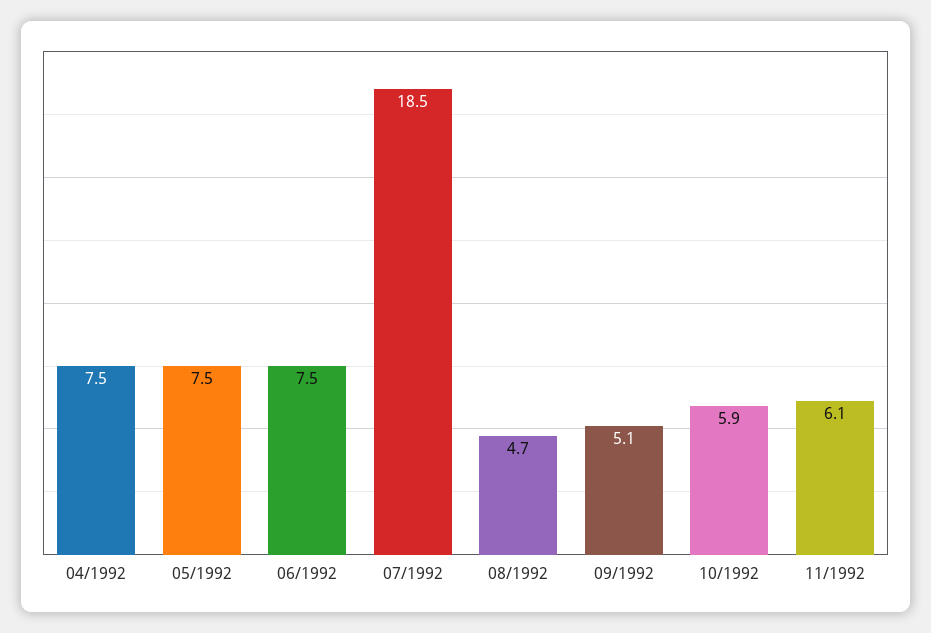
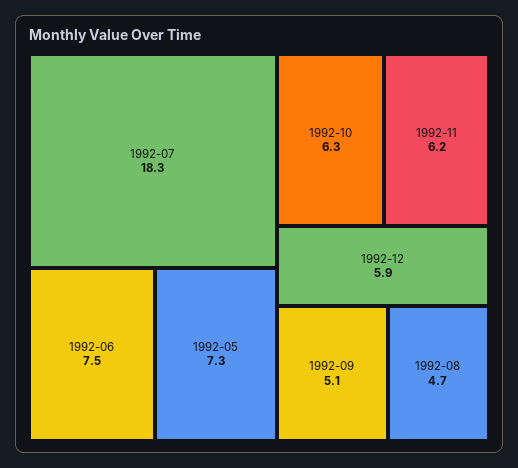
04/1992: 7.5 -> none
05/1992: 7.5 -> 7.3
07/1992: 18.5 -> 18.3
10/1992: 5.9 -> 6.3
11/1992: 6.1 -> 6.2
1992-12: none -> 5.9

